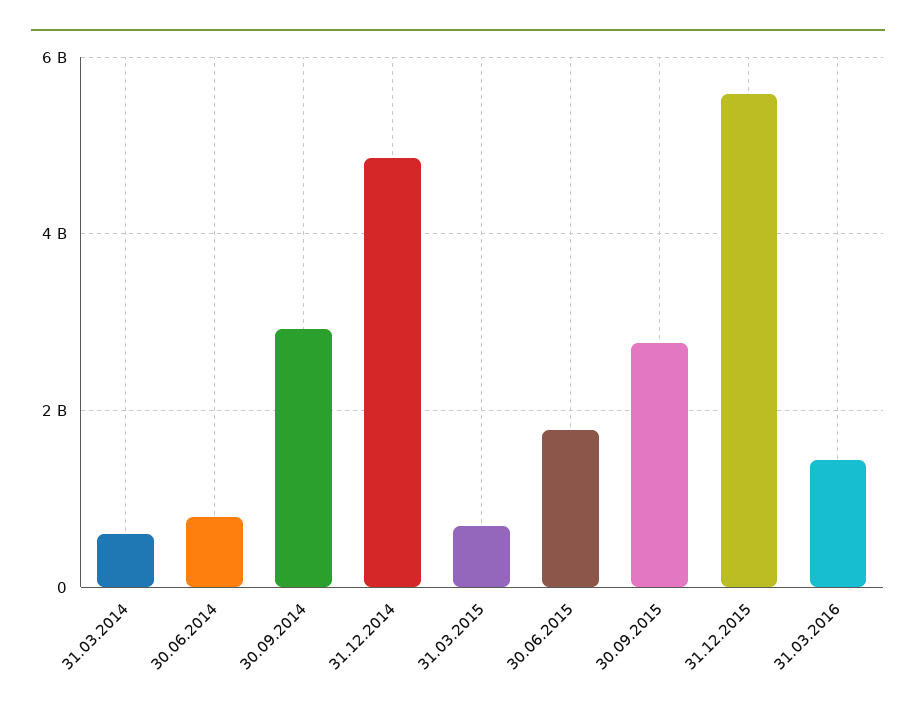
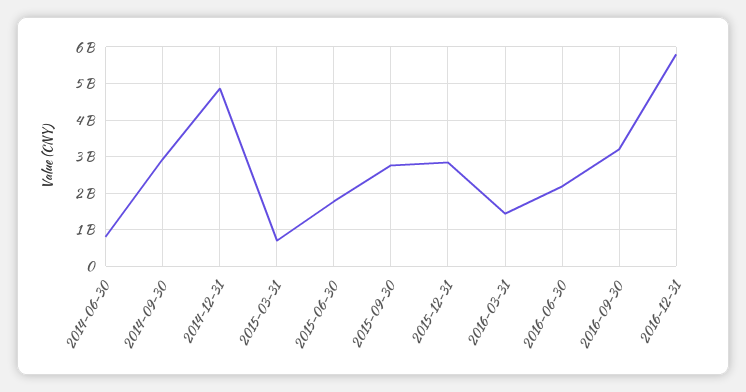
31.03.2014: 600000000 -> none
31.12.2015: 5600000000 -> 2800000000
2016-06-30: none -> 2200000000
2016-09-30: none -> 3200000000
2016-12-31: none -> 5800000000

